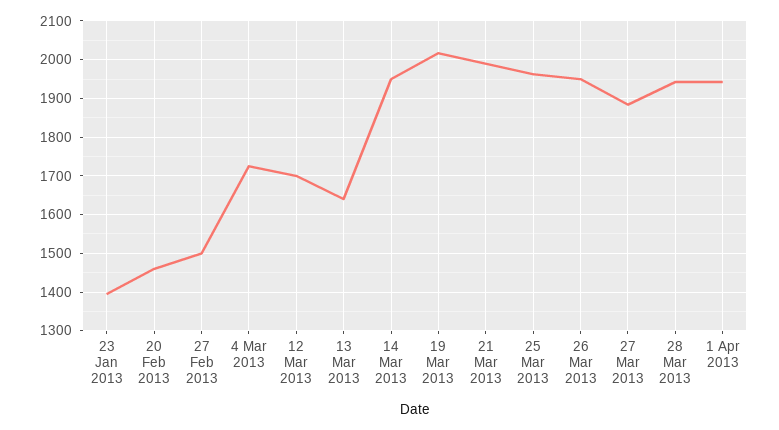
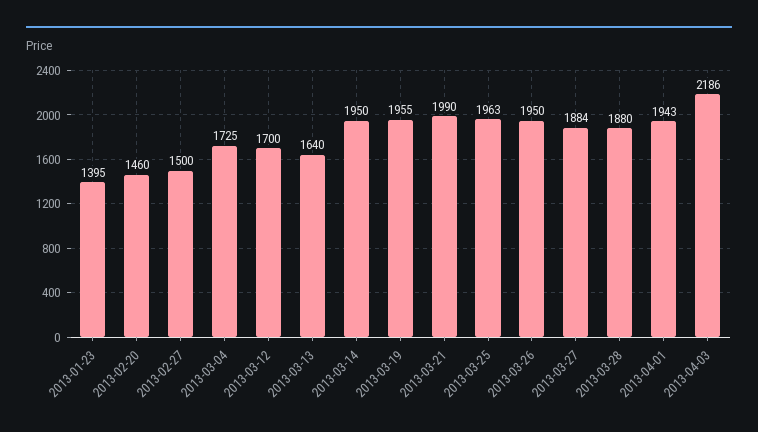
19 Mar 2013: 2020 -> 1955
28 Mar 2013: 1940 -> 1880
2013-04-03: none -> 2186

